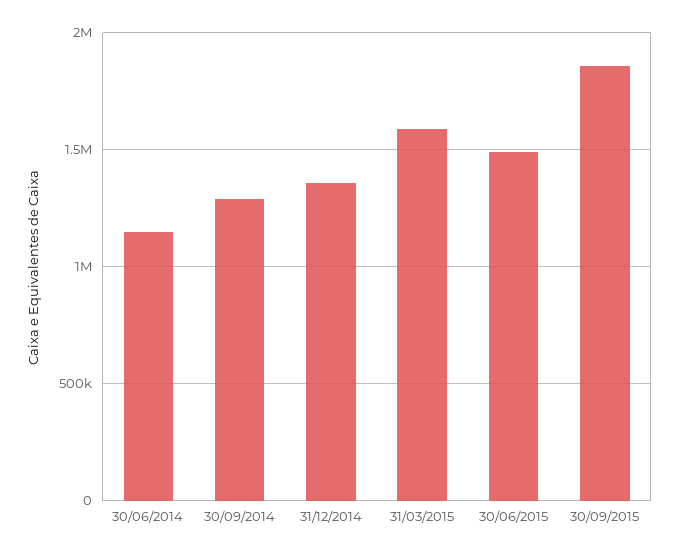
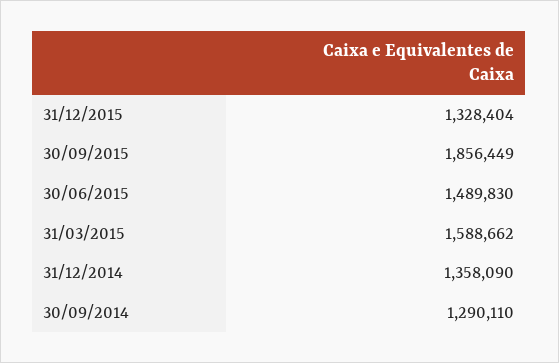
30/06/2014: 1150000 -> none
31/12/2015: none -> 1328404

